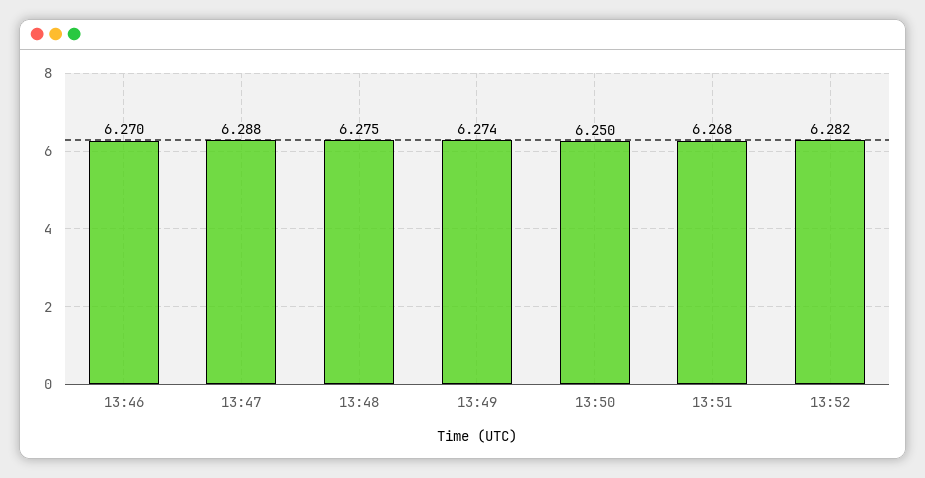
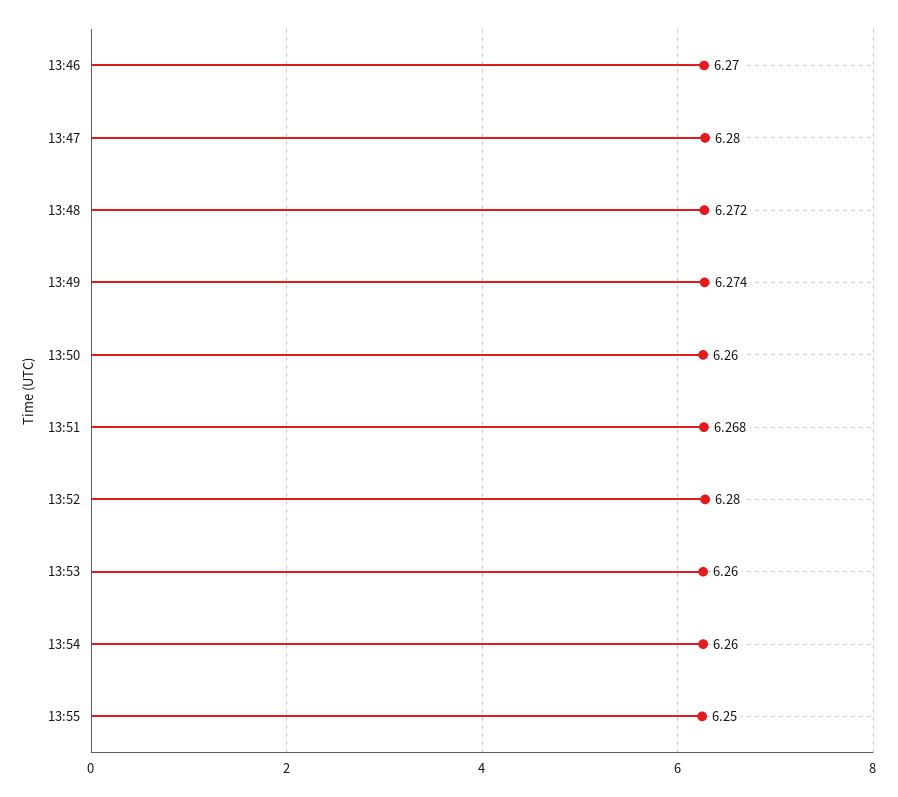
13:47: 6.288 -> 6.28
13:48: 6.275 -> 6.272
13:50: 6.25 -> 6.26
13:52: 6.282 -> 6.28
13:53: none -> 6.26
13:54: none -> 6.26
13:55: none -> 6.25

